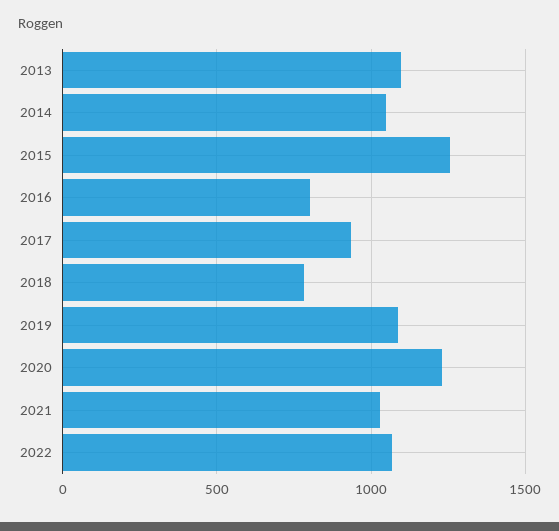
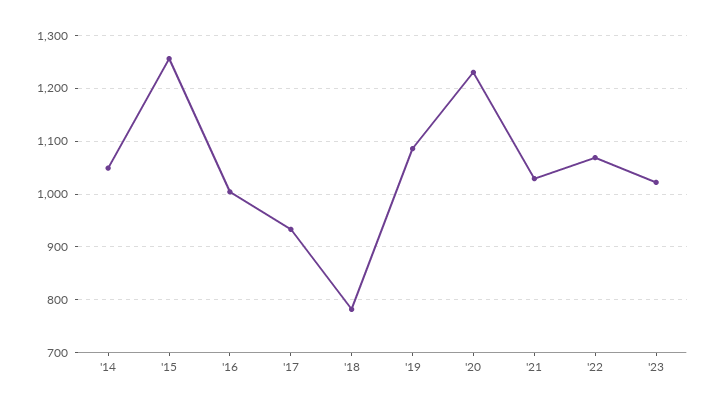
2013: 1100 -> none
2016: 800 -> 1000
'23: none -> 1020

